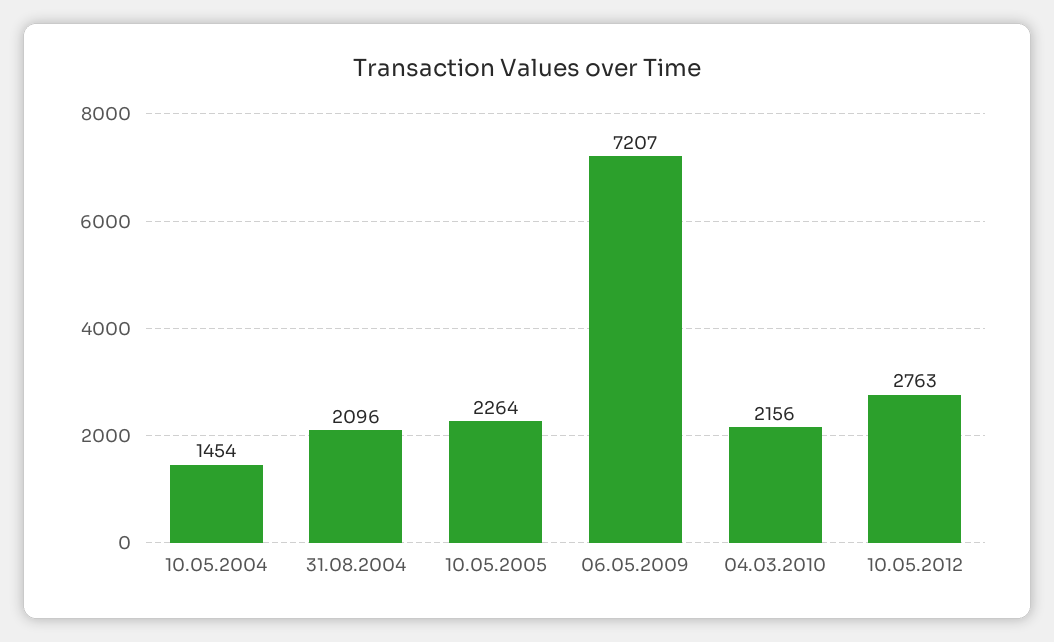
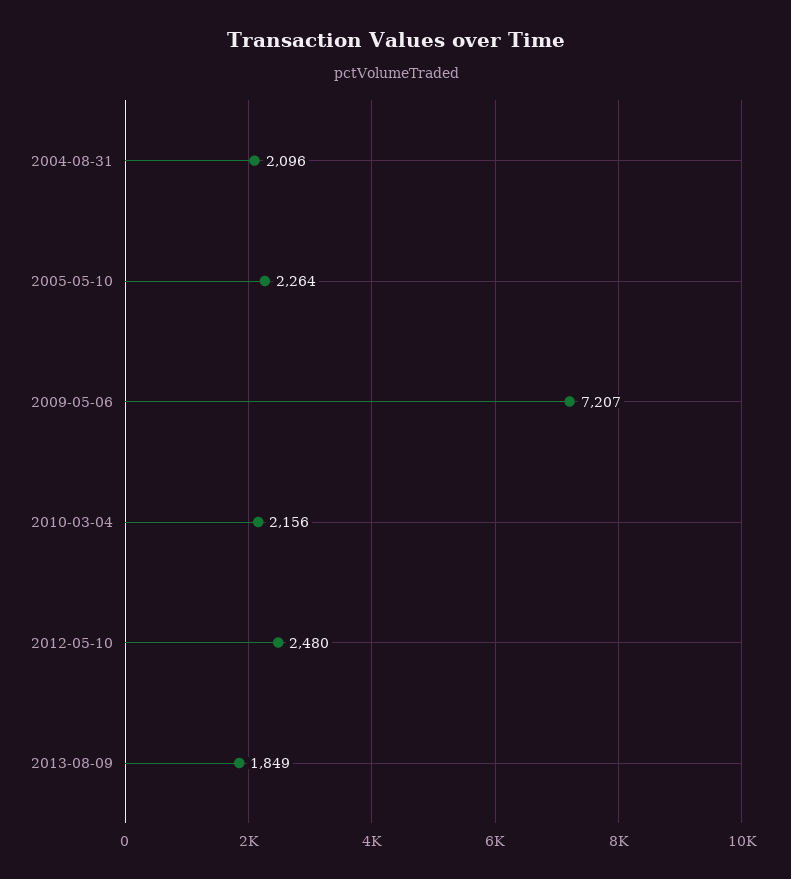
10.05.2004: 1454 -> none
10.05.2012: 2763 -> 2480
2013-08-09: none -> 1849

